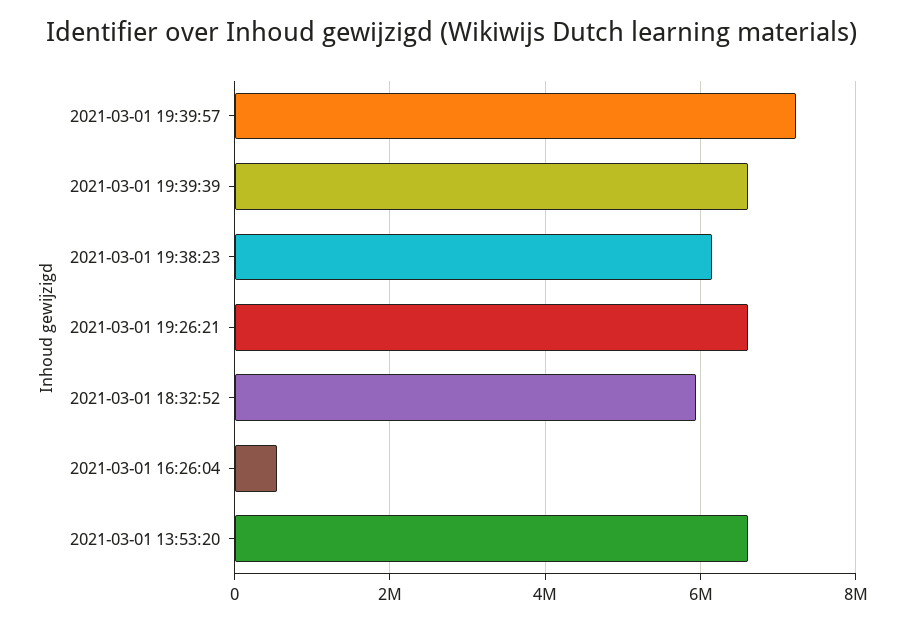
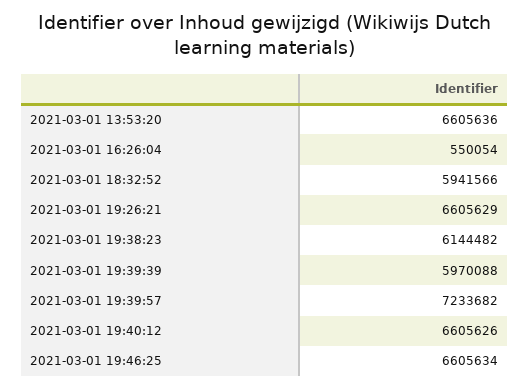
2021-03-01 19:39:39: 6600000 -> 5970088
2021-03-01 19:40:12: none -> 6605626
2021-03-01 19:46:25: none -> 6605634

